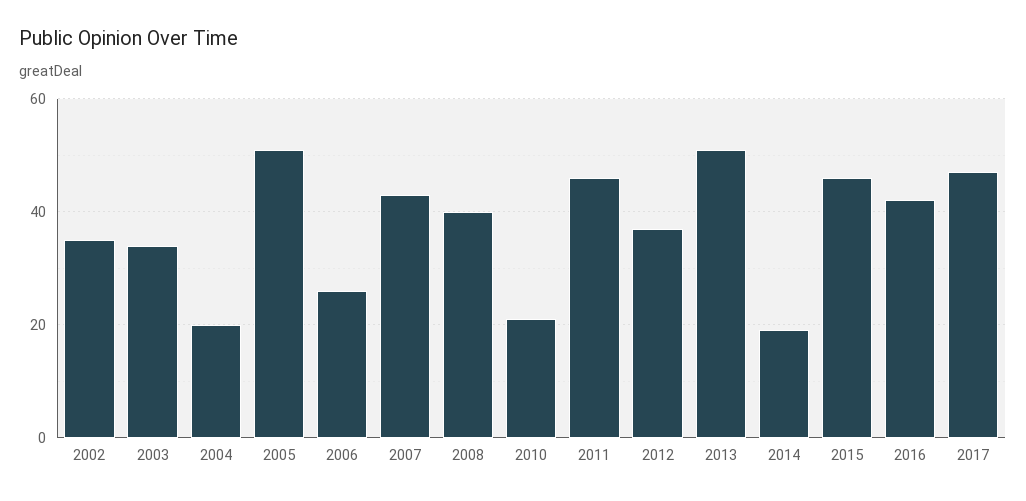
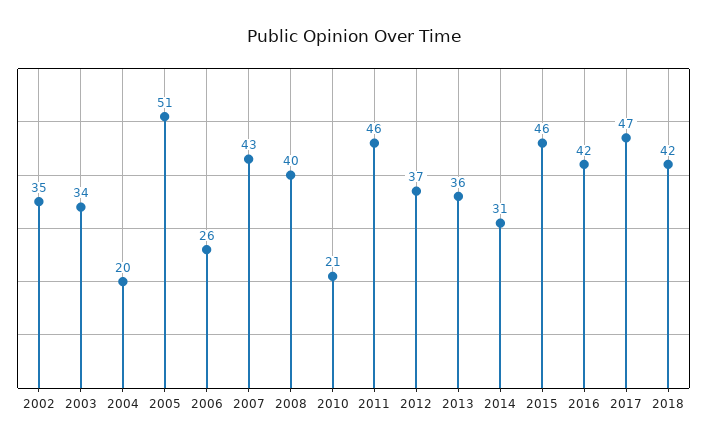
2013: 50 -> 36
2014: 20 -> 31
2018: none -> 42

